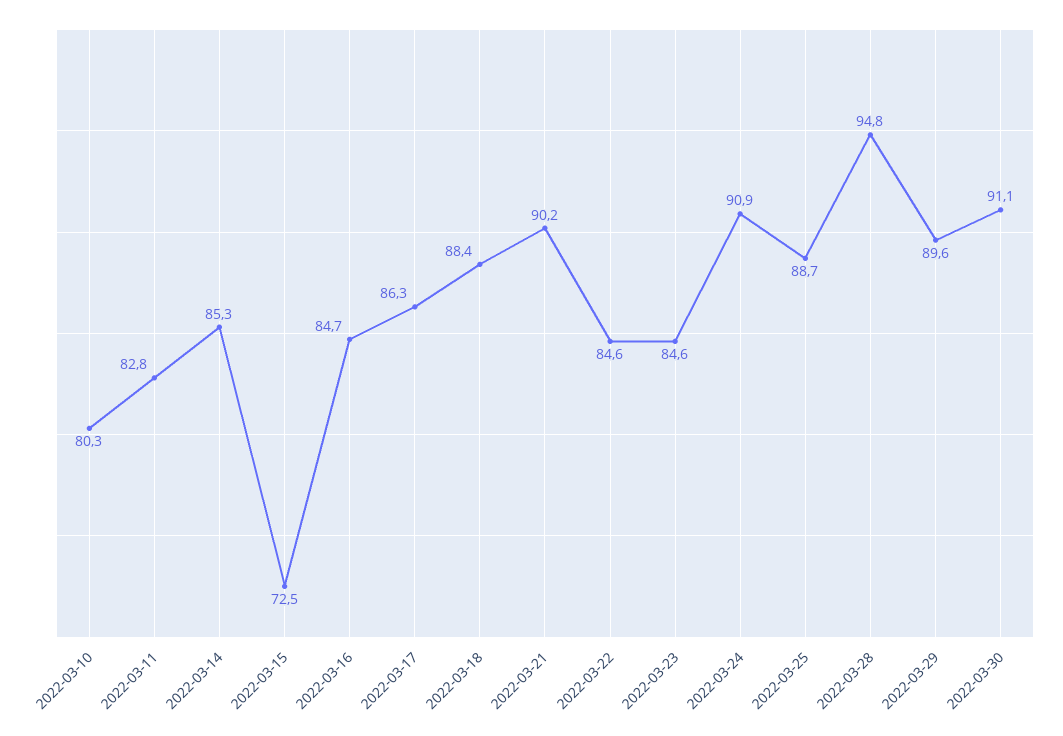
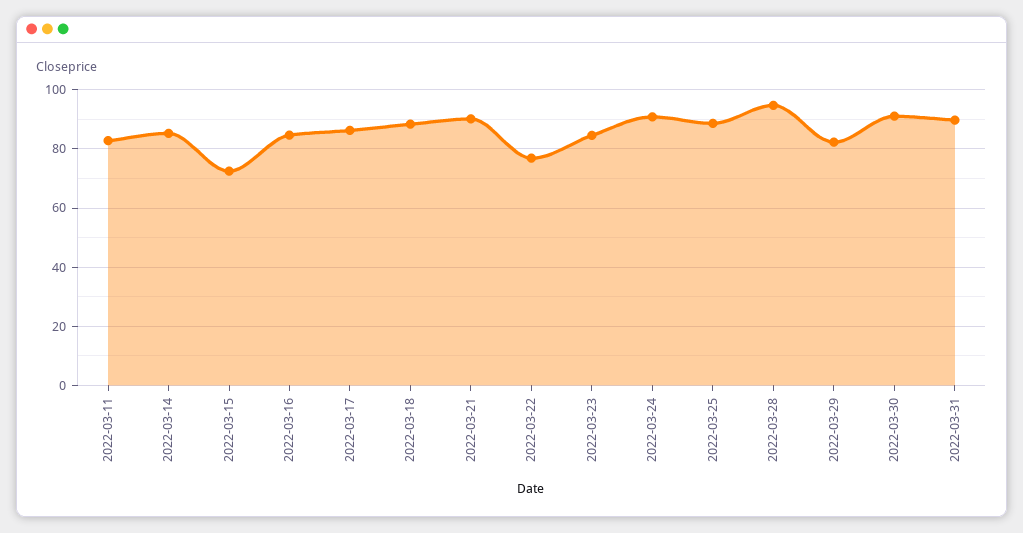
2022-03-10: 80.3 -> none
2022-03-22: 84.6 -> 77.5
2022-03-29: 89.6 -> 82.5
2022-03-31: none -> 90

